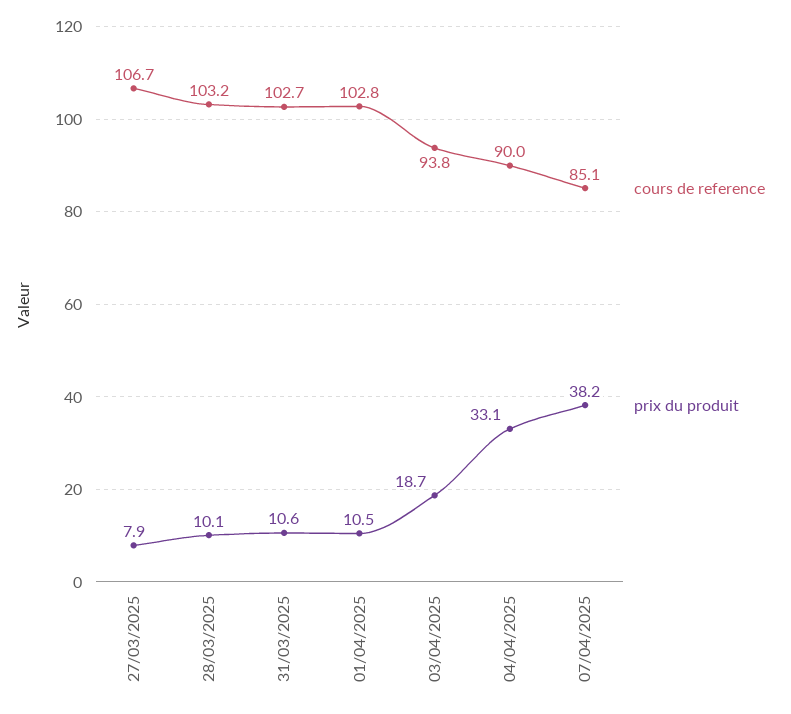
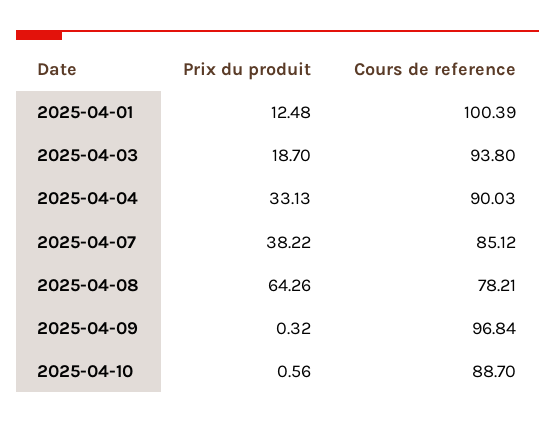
cours de reference, 27/03/2025: 106.7 -> none
prix du produit, 27/03/2025: 7.9 -> none
cours de reference, 28/03/2025: 103.2 -> none
prix du produit, 28/03/2025: 10.1 -> none
cours de reference, 31/03/2025: 102.7 -> none
prix du produit, 31/03/2025: 10.6 -> none
cours de reference, 01/04/2025: 102.8 -> 100.39
prix du produit, 01/04/2025: 10.5 -> 12.48
prix du produit, 2025-04-08: none -> 64.26
cours de reference, 2025-04-08: none -> 78.21
prix du produit, 2025-04-09: none -> 0.32
cours de reference, 2025-04-09: none -> 96.84
prix du produit, 2025-04-10: none -> 0.56
cours de reference, 2025-04-10: none -> 88.7

